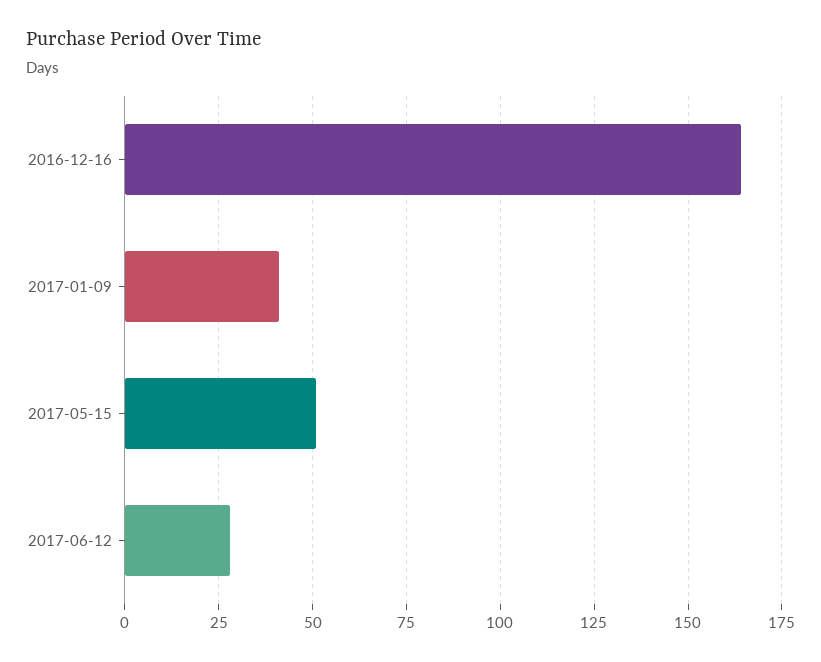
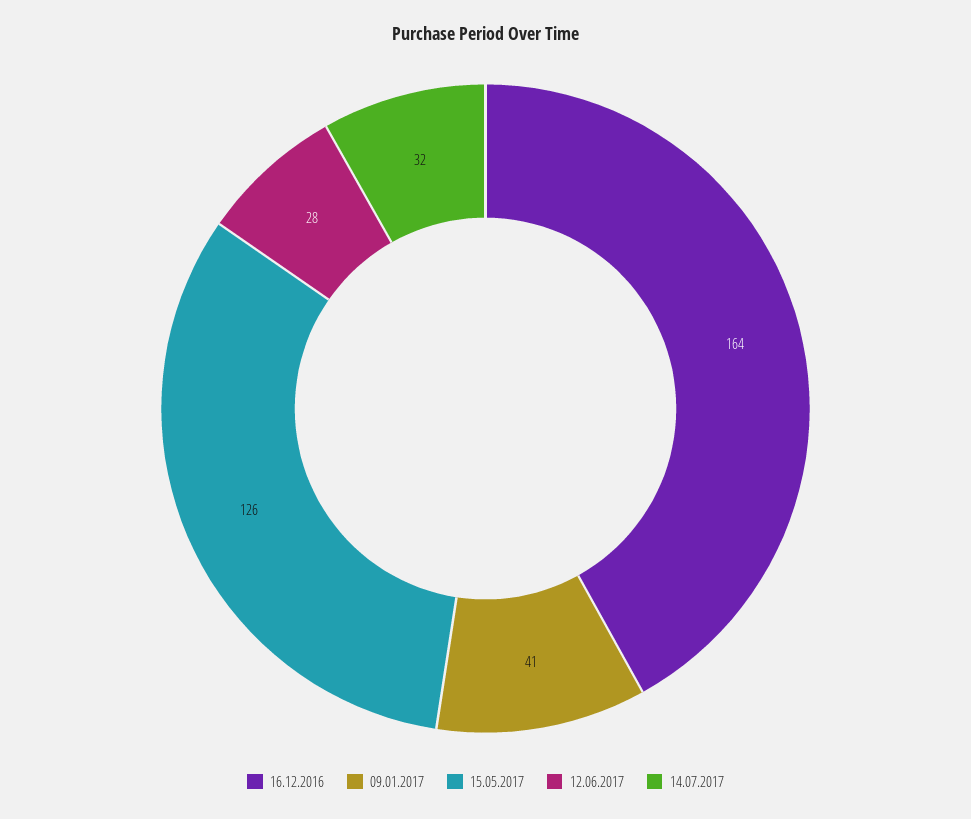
2017-05-15: 50 -> 126
14.07.2017: none -> 32

